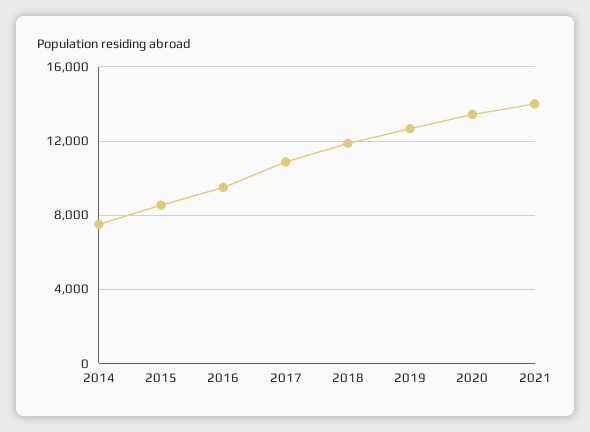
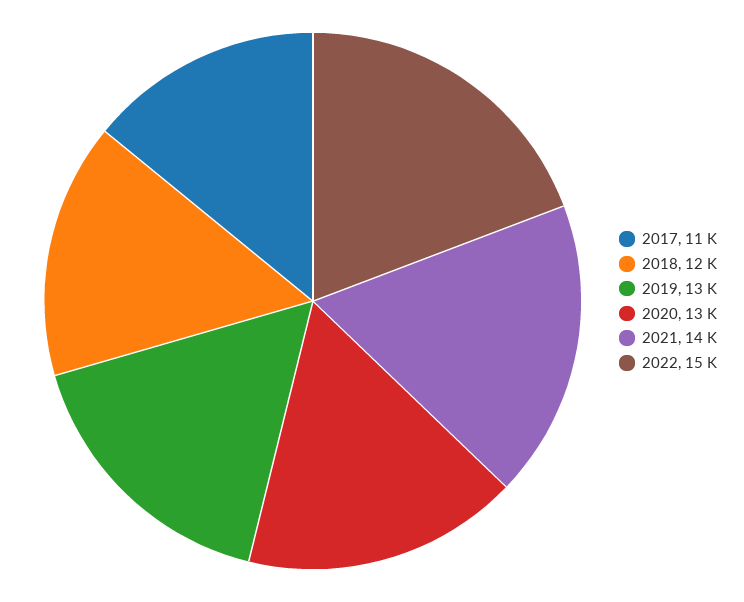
2014: 7500 -> none
2015: 8500 -> none
2016: 9500 -> none
2022: none -> 15000

